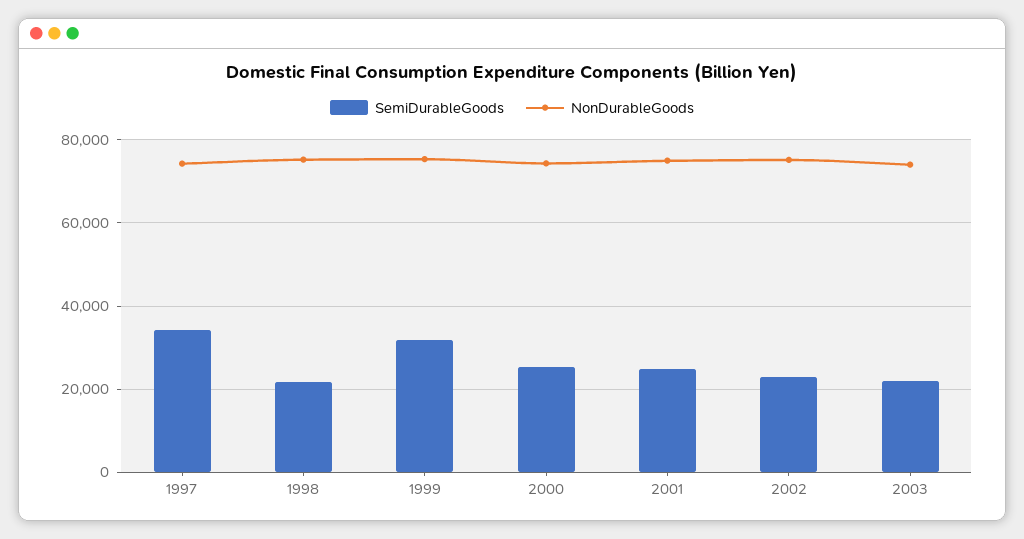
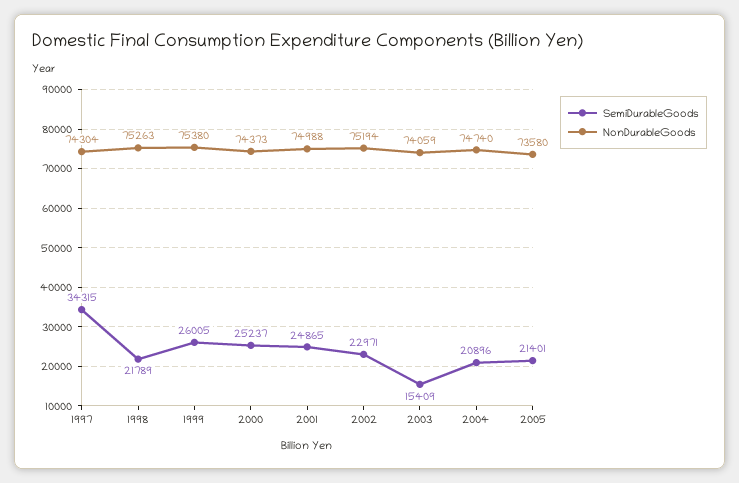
SemiDurableGoods, 1999: 32000 -> 26005
SemiDurableGoods, 2003: 22000 -> 15409
SemiDurableGoods, 2004: none -> 20896
NonDurableGoods, 2004: none -> 74740
SemiDurableGoods, 2005: none -> 21401
NonDurableGoods, 2005: none -> 73580

